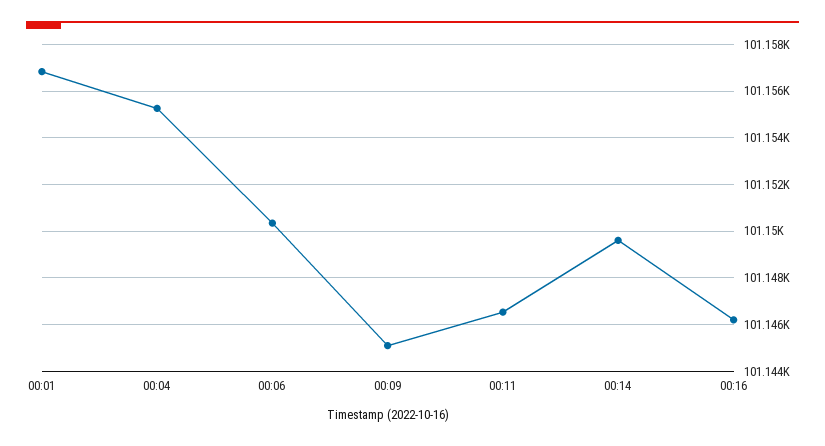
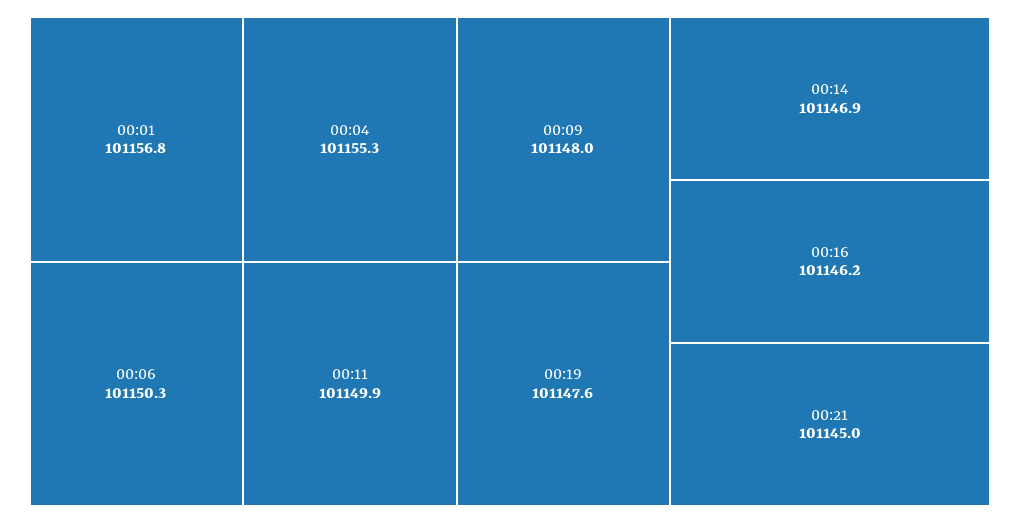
00:09: 101145 -> 101148
00:11: 101146.5 -> 101149.9
00:14: 101149.5 -> 101146.9
00:19: none -> 101147.6
00:21: none -> 101145

